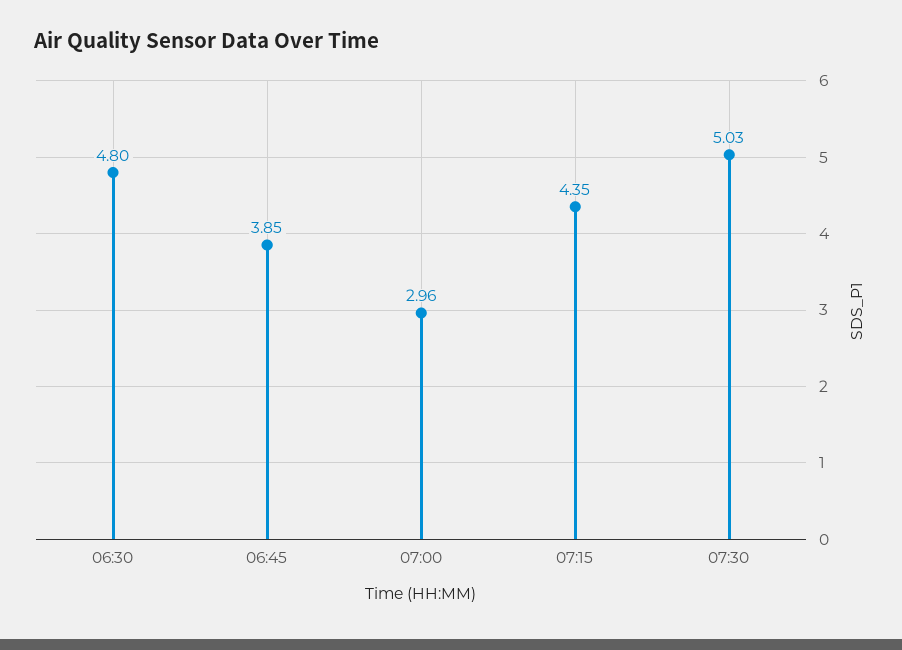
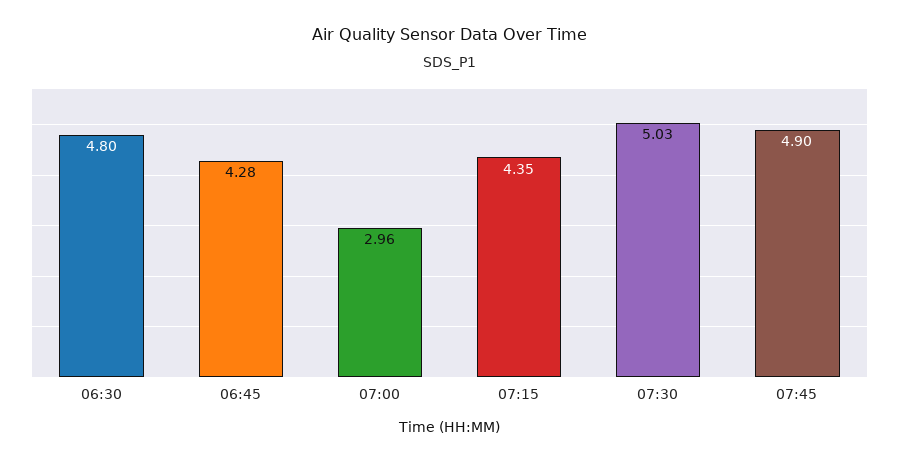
06:45: 3.85 -> 4.28
07:45: none -> 4.9

